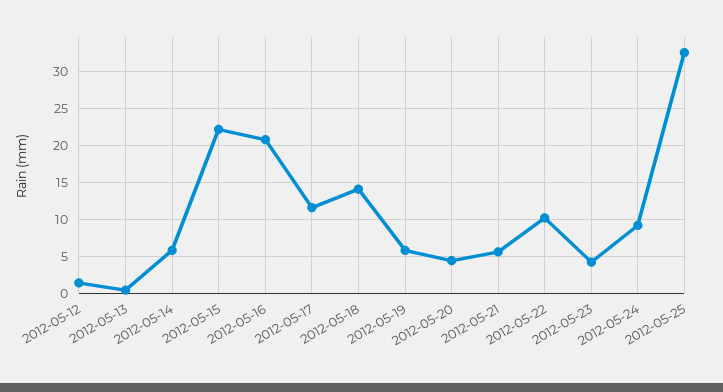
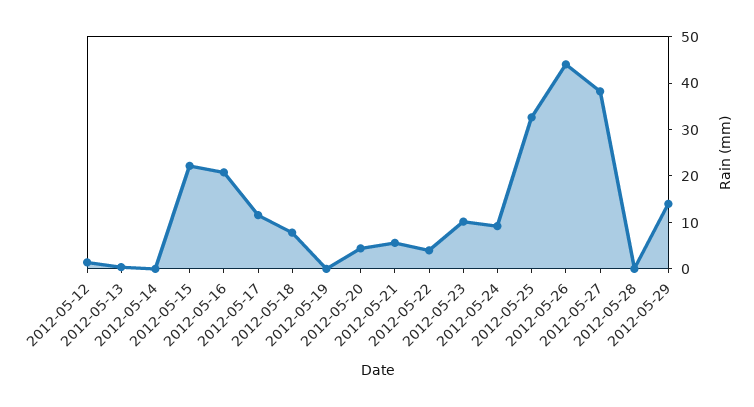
2012-05-14: 6 -> 0
2012-05-18: 14 -> 8
2012-05-19: 6 -> 0
2012-05-22: 10 -> 4
2012-05-23: 4 -> 10
2012-05-26: none -> 44
2012-05-27: none -> 38
2012-05-28: none -> 0
2012-05-29: none -> 14

